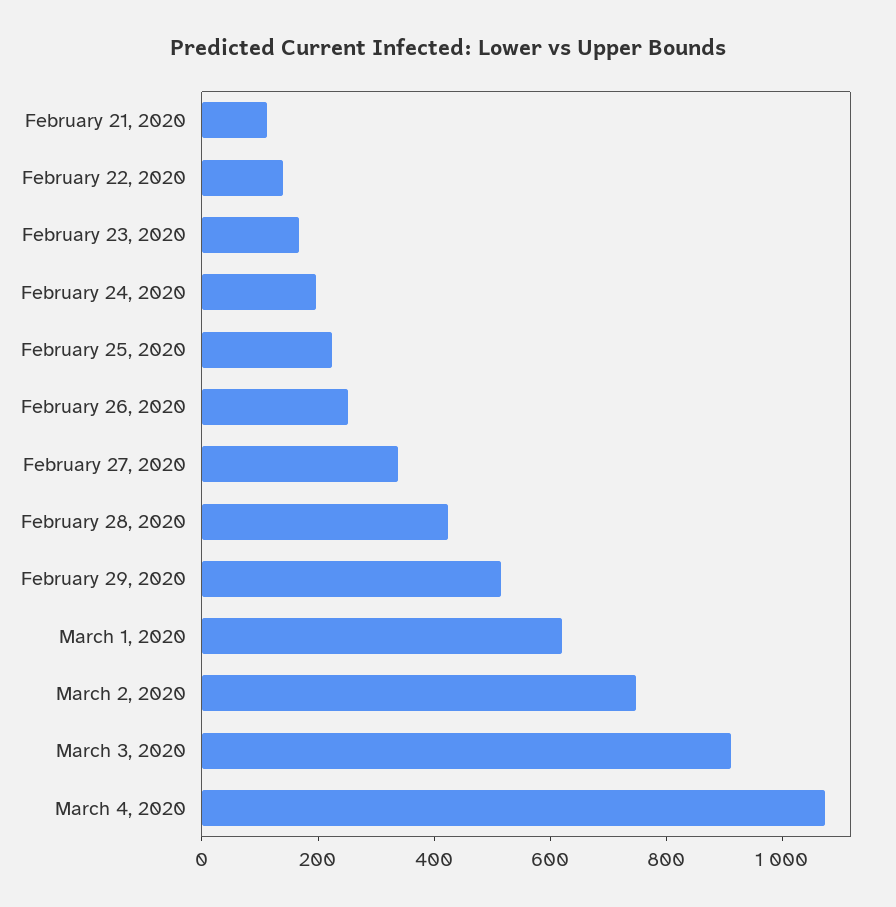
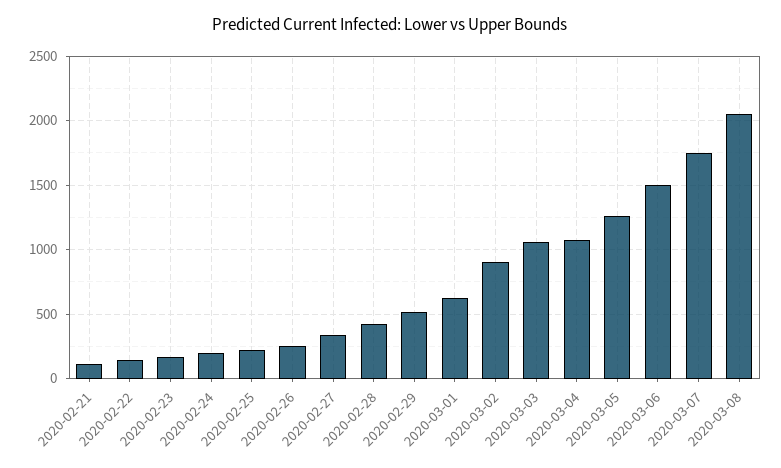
March 2, 2020: 750 -> 900
March 3, 2020: 900 -> 1050
2020-03-05: none -> 1250
2020-03-06: none -> 1500
2020-03-07: none -> 1750
2020-03-08: none -> 2050

